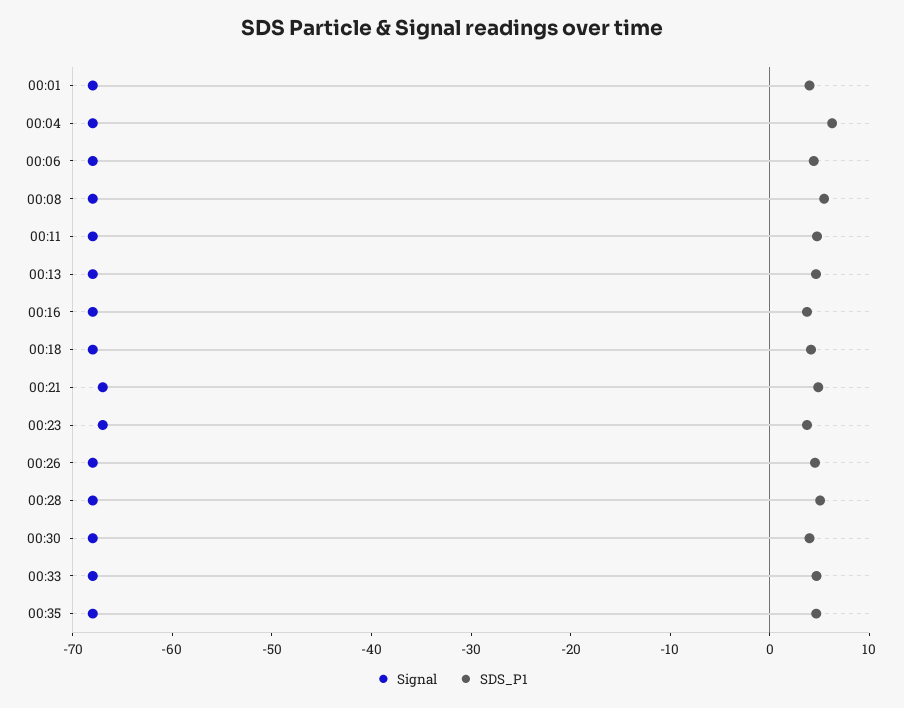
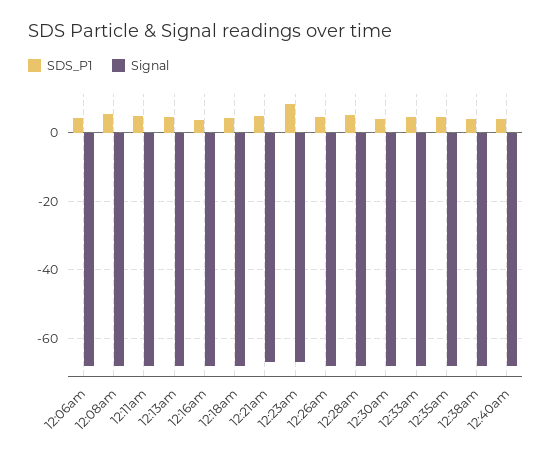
Signal, 00:01: -68 -> none
SDS_P1, 00:01: 4 -> none
Signal, 00:04: -68 -> none
SDS_P1, 00:04: 6 -> none
SDS_P1, 00:23: 4 -> 8
SDS_P1, 12:38am: none -> 4
Signal, 12:38am: none -> -68
SDS_P1, 12:40am: none -> 4
Signal, 12:40am: none -> -68

